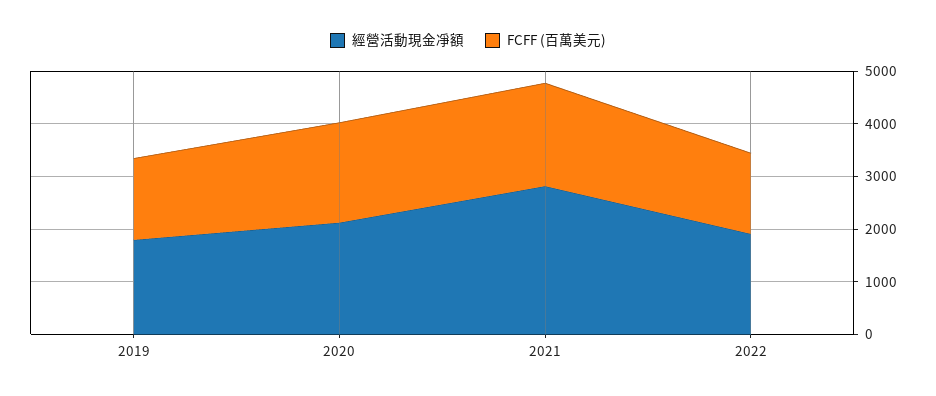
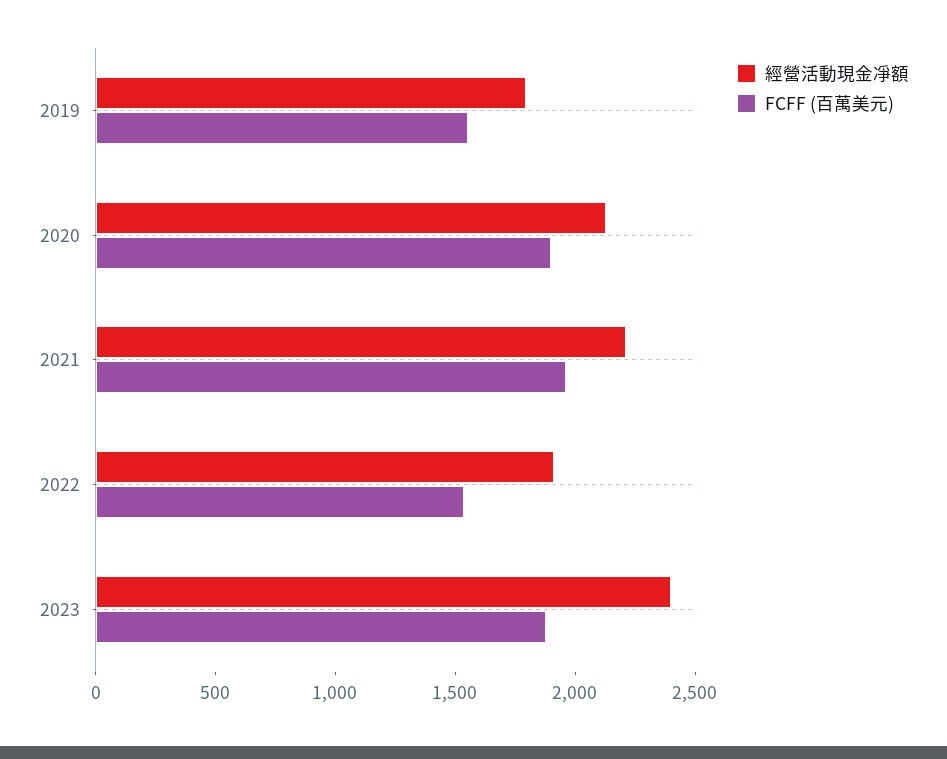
經營活動現金凈額, 2021: 2800 -> 2200
經營活動現金凈額, 2023: none -> 2400
FCFF (百萬美元), 2023: none -> 1900

